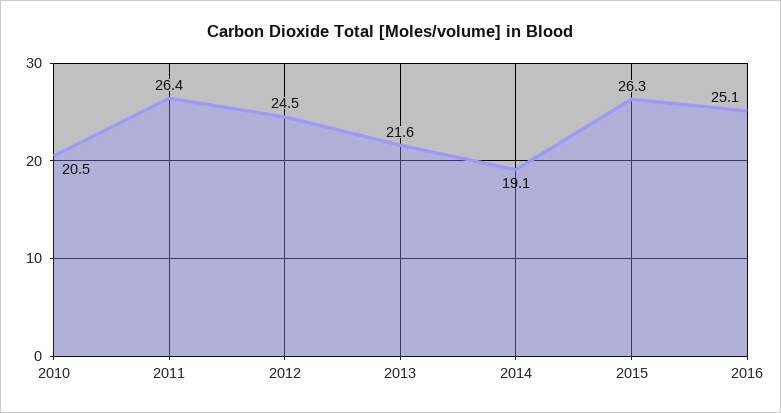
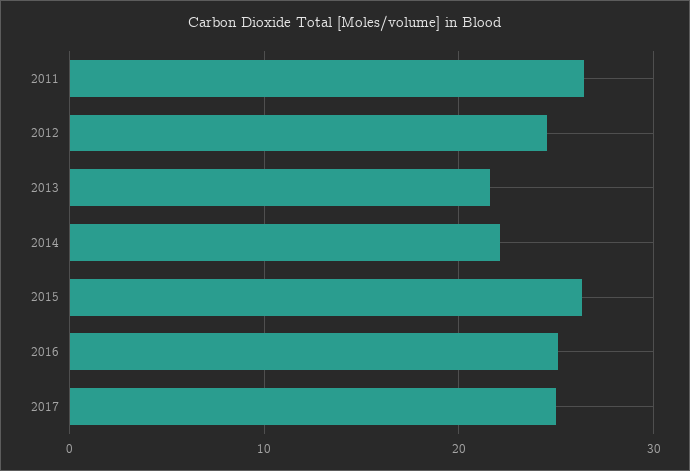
2010: 20.5 -> none
2014: 19.1 -> 22
2017: none -> 25

